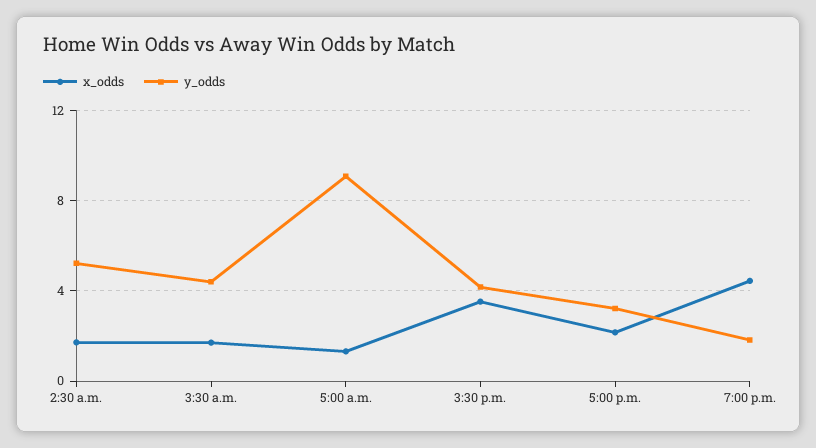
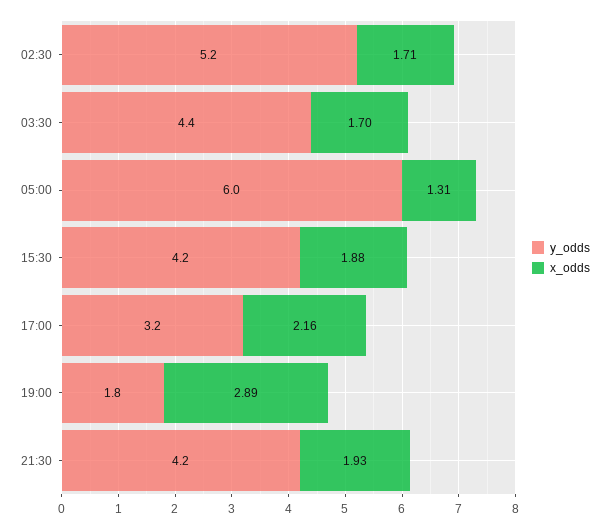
y_odds, 5:00 a.m.: 9 -> 6
x_odds, 3:30 p.m.: 3.5 -> 1.88
x_odds, 7:00 p.m.: 4.5 -> 2.89
y_odds, 21:30: none -> 4.2
x_odds, 21:30: none -> 1.93

